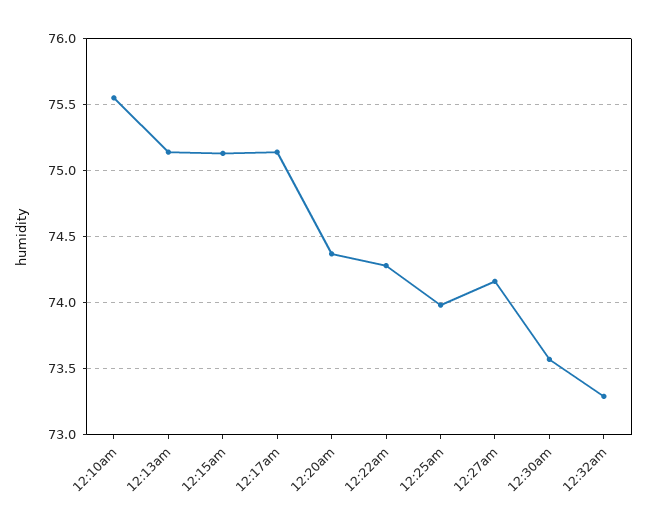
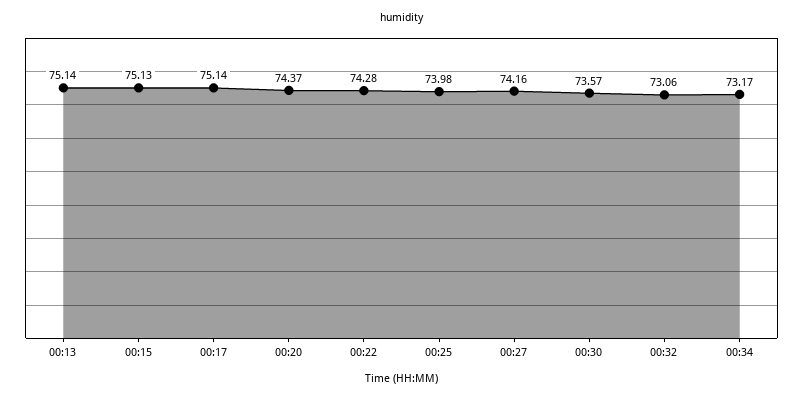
12:10am: 75.55 -> none
12:32am: 73.3 -> 73.06
00:34: none -> 73.17

